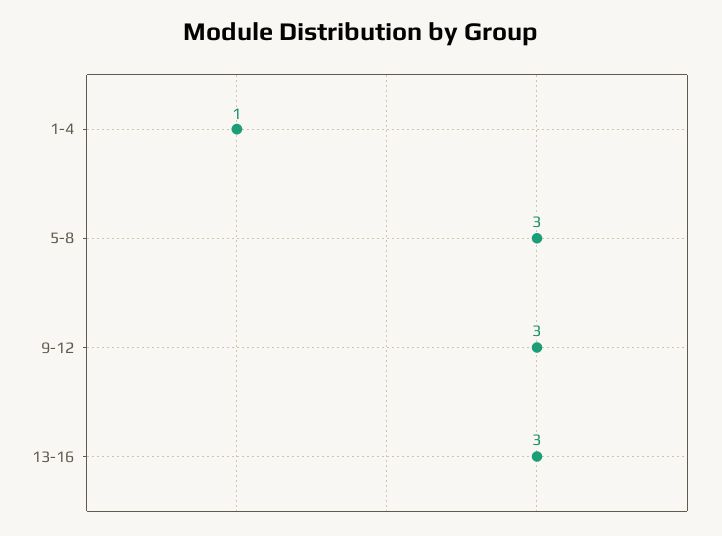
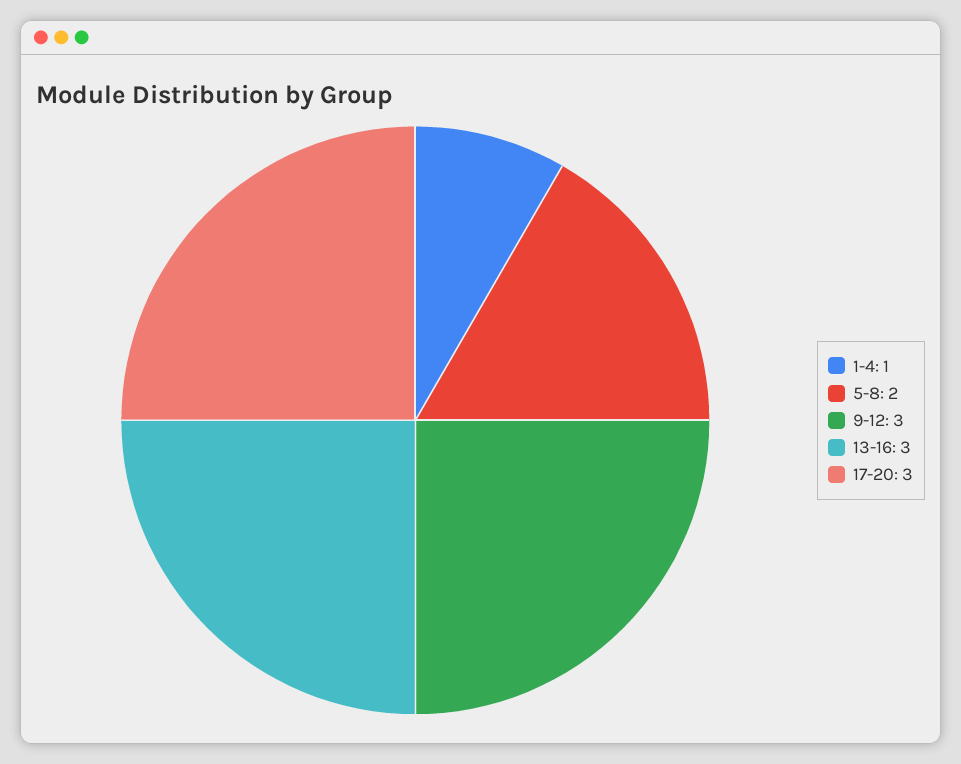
5-8: 3 -> 2
17-20: none -> 3

